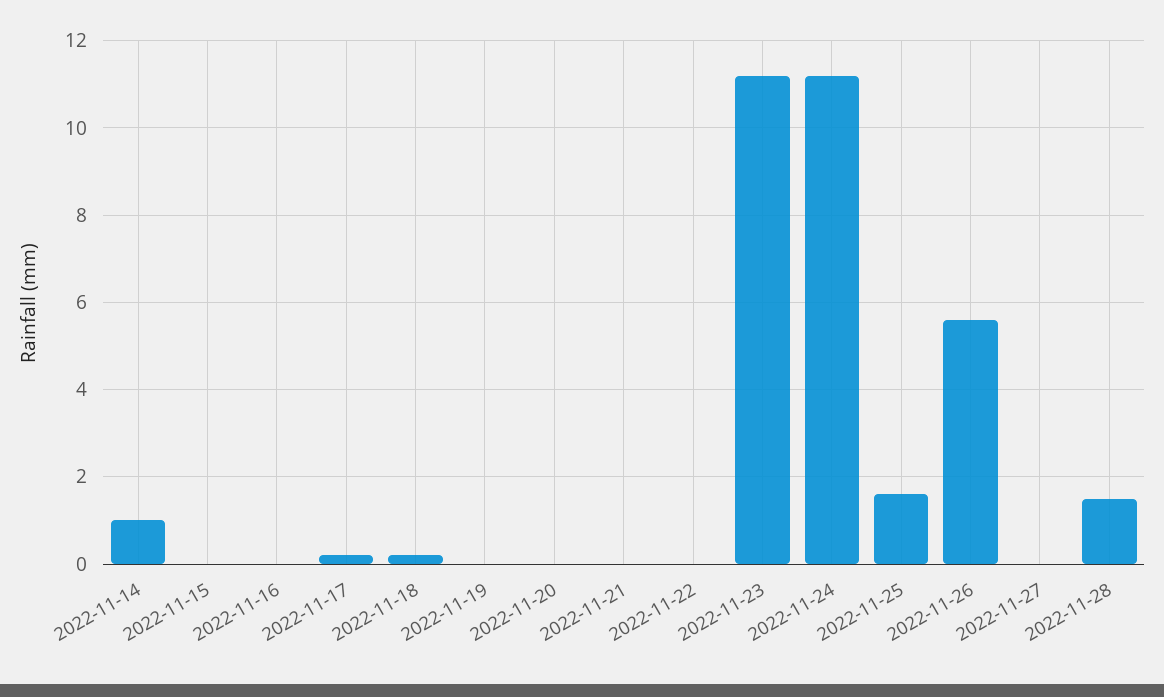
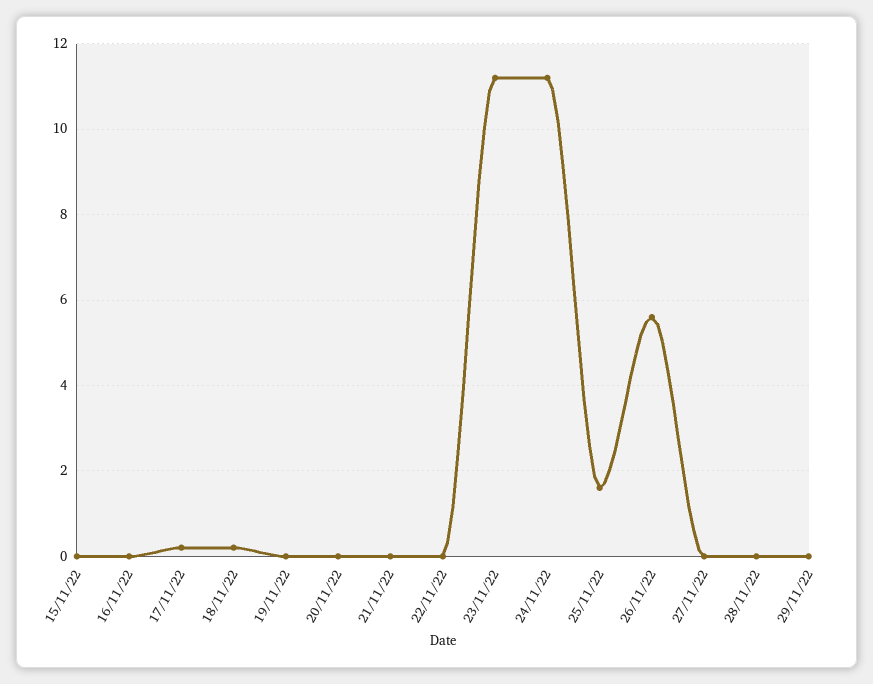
2022-11-14: 1 -> none
2022-11-28: 1.5 -> 0
29/11/22: none -> 0

